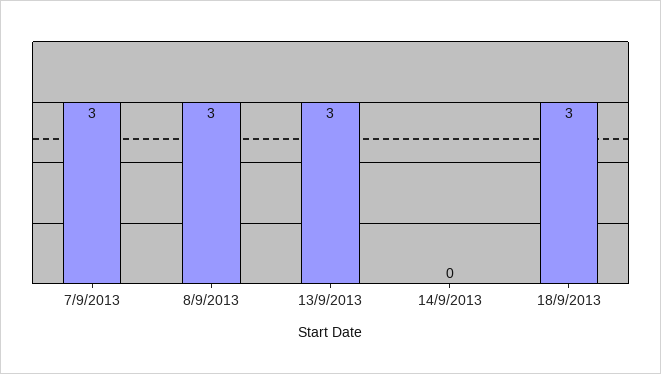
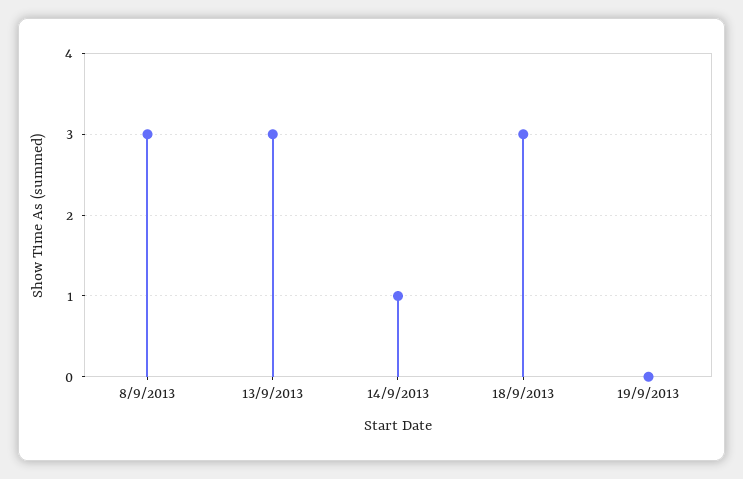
7/9/2013: 3 -> none
14/9/2013: 0 -> 1
19/9/2013: none -> 0

